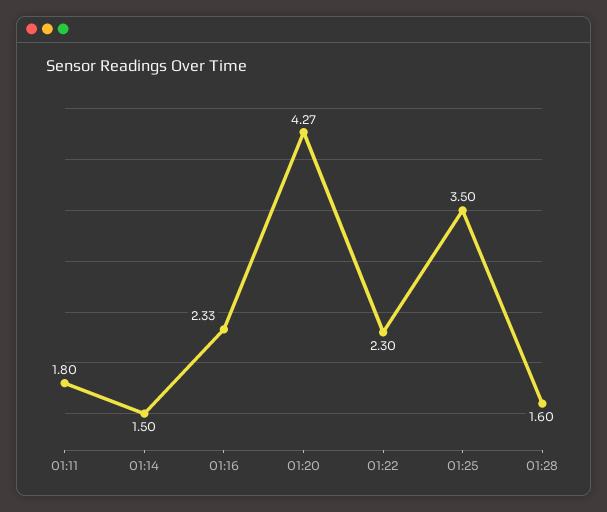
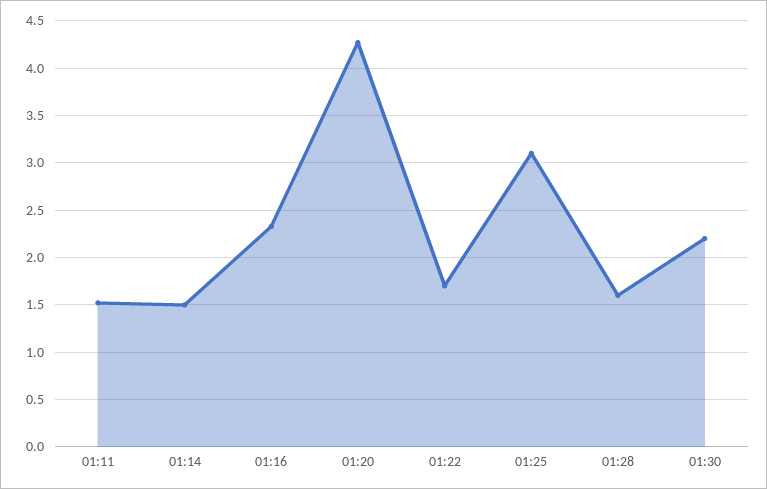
01:11: 1.8 -> 1.5
01:22: 2.3 -> 1.7
01:25: 3.5 -> 3.1
01:30: none -> 2.2

